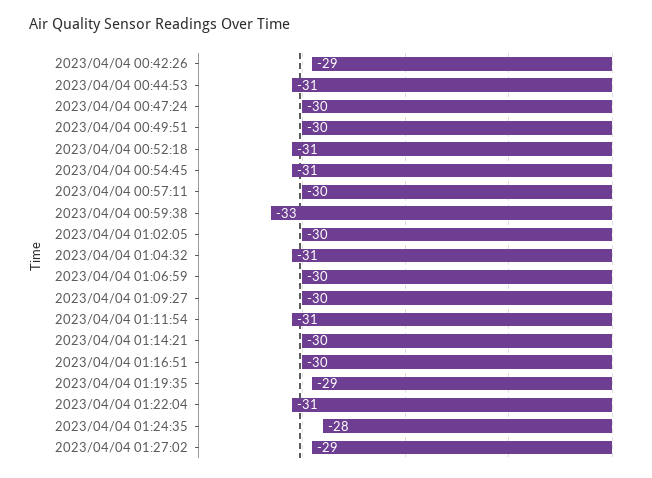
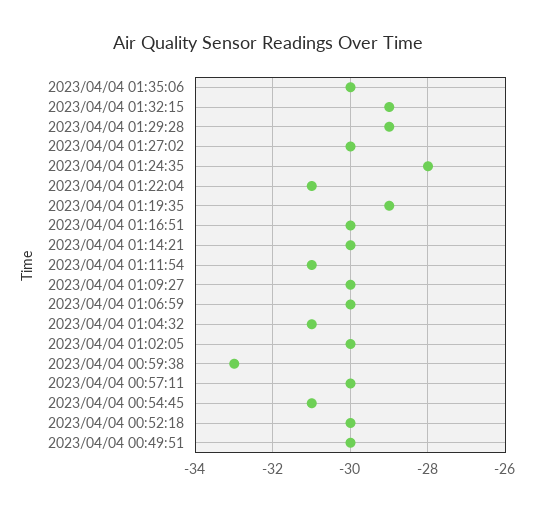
2023/04/04 00:42:26: -29 -> none
2023/04/04 00:44:53: -31 -> none
2023/04/04 00:47:24: -30 -> none
2023/04/04 00:52:18: -31 -> -30
2023/04/04 01:27:02: -29 -> -30
2023/04/04 01:35:06: none -> -30
2023/04/04 01:32:15: none -> -29
2023/04/04 01:29:28: none -> -29

